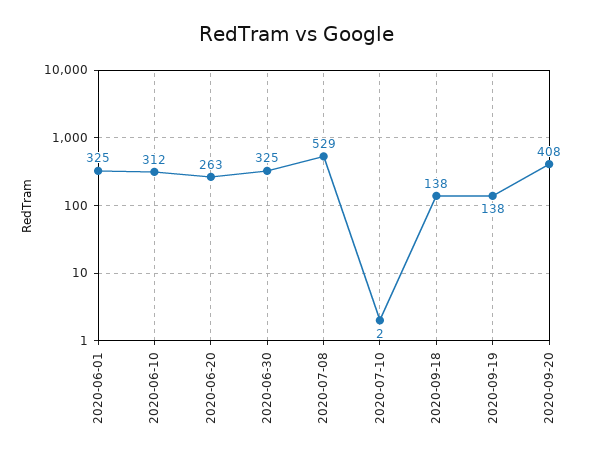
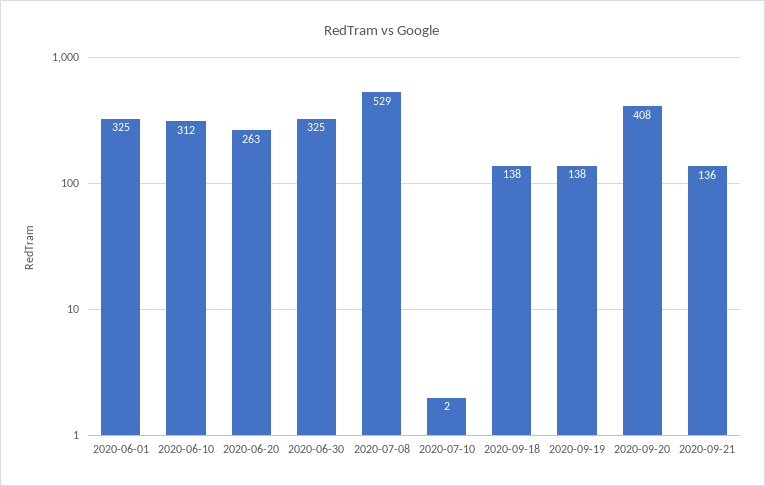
2020-09-21: none -> 136

